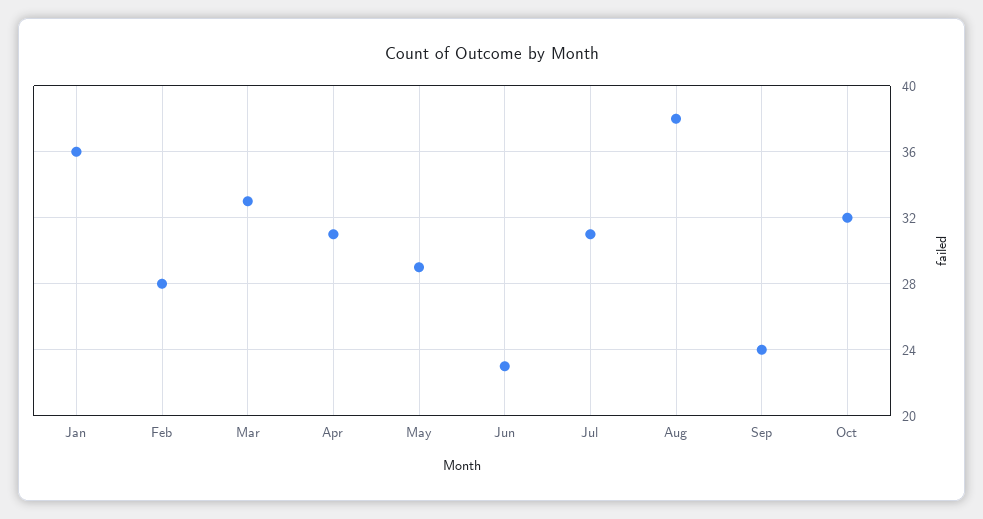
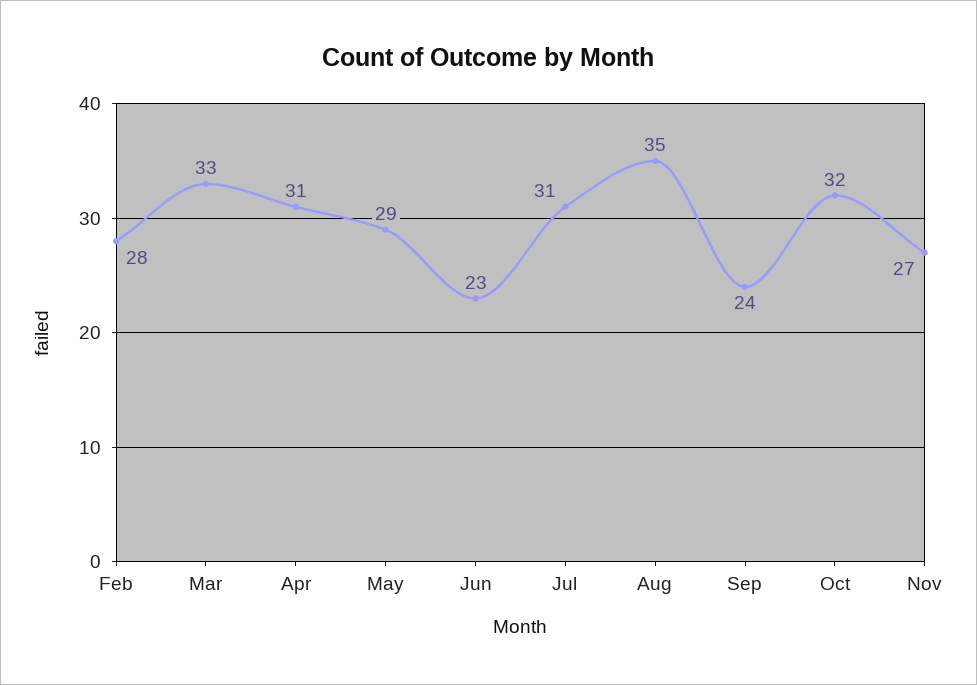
Jan: 36 -> none
Aug: 38 -> 35
Nov: none -> 27

